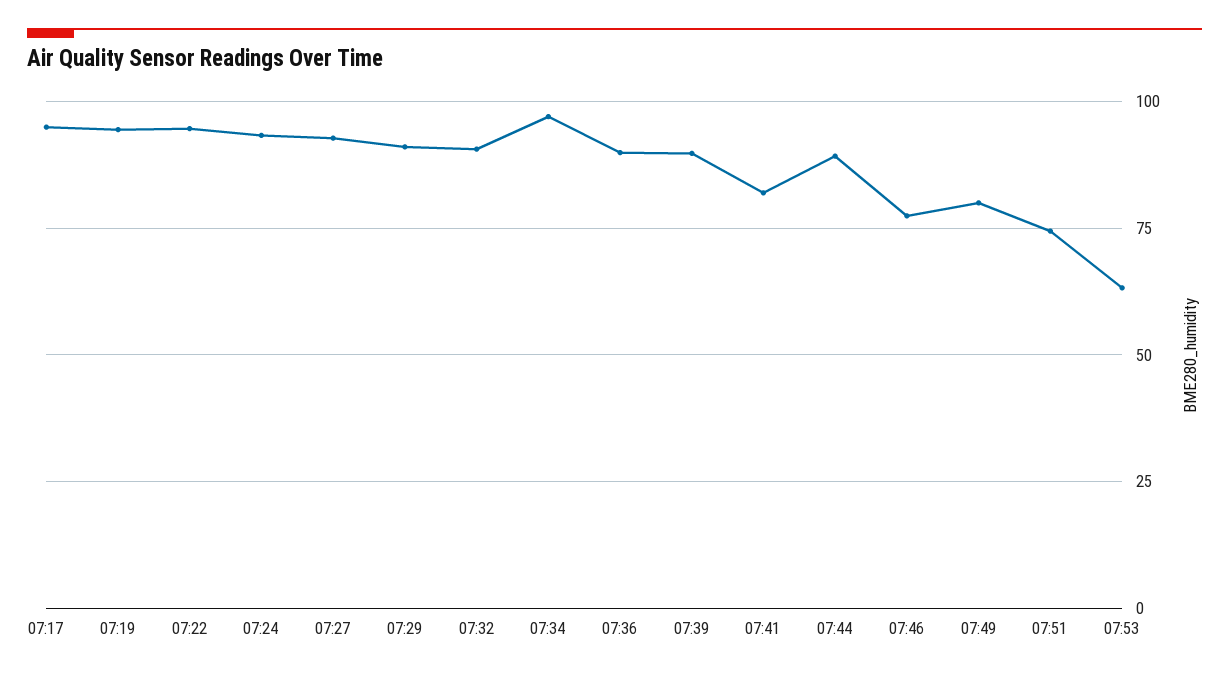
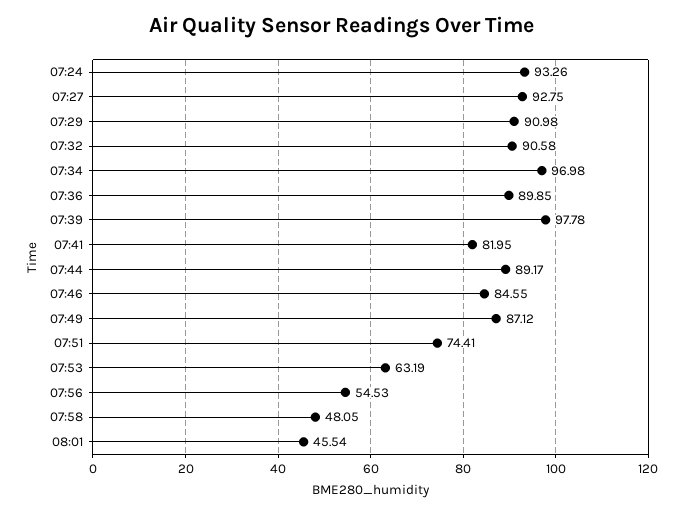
07:17: 95 -> none
07:19: 95 -> none
07:22: 95 -> none
07:39: 90 -> 97.78
07:46: 77.5 -> 84.55
07:49: 80 -> 87.12
07:56: none -> 54.53
07:58: none -> 48.05
08:01: none -> 45.54

